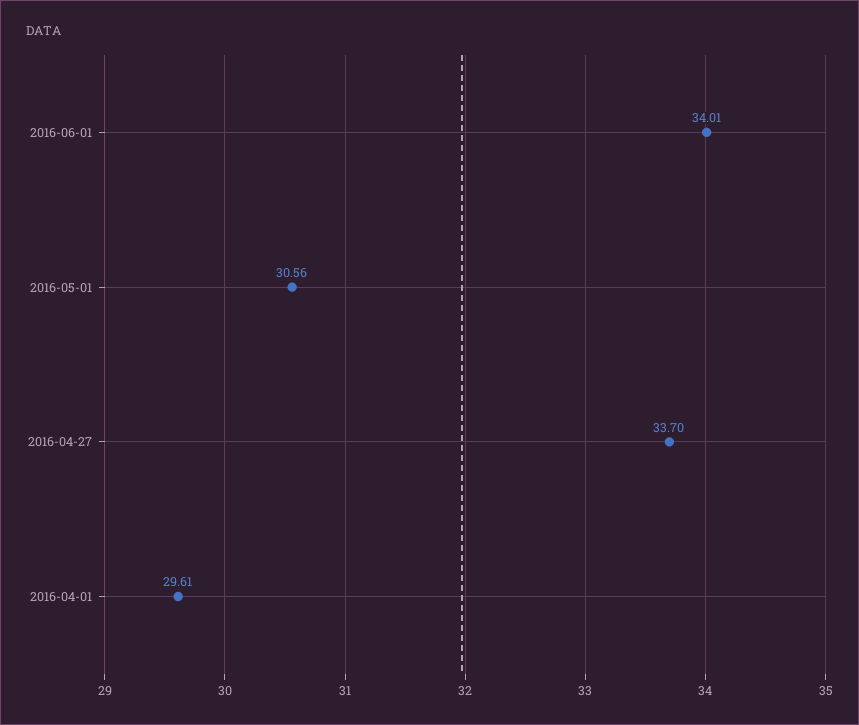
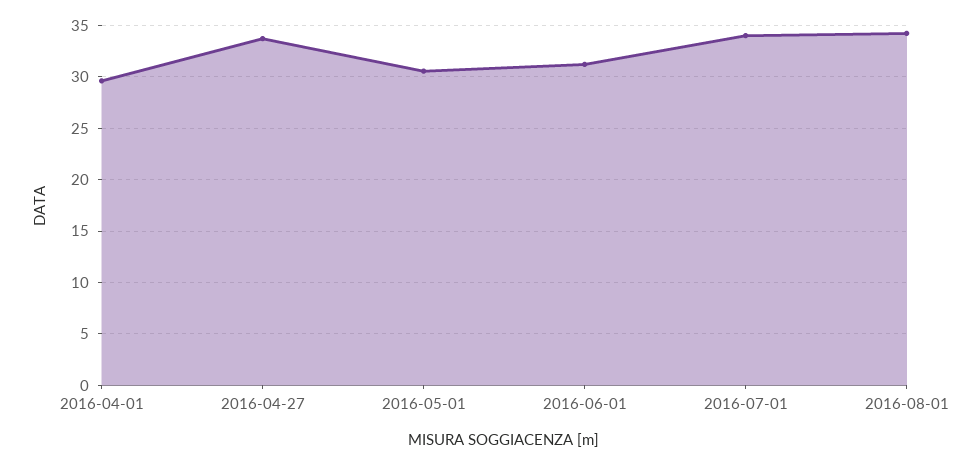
2016-06-01: 34.01 -> 31
2016-07-01: none -> 34
2016-08-01: none -> 34

